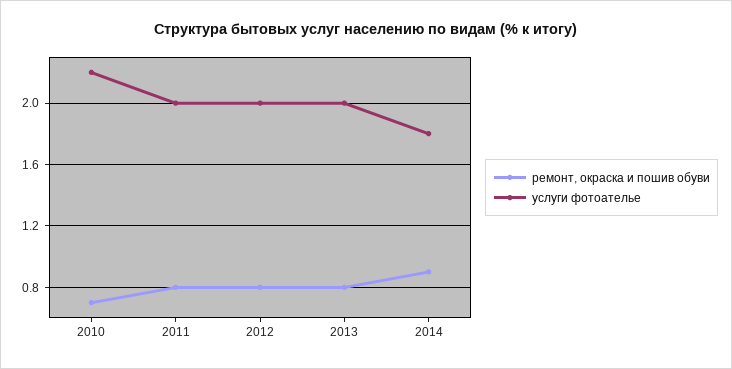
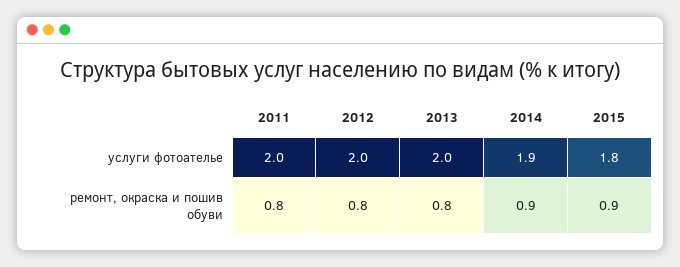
ремонт, окраска и пошив обуви, 2010: 0.7 -> none
услуги фотоателье, 2010: 2.2 -> none
услуги фотоателье, 2014: 1.8 -> 1.9
услуги фотоателье, 2015: none -> 1.8
ремонт, окраска и пошив обуви, 2015: none -> 0.9

